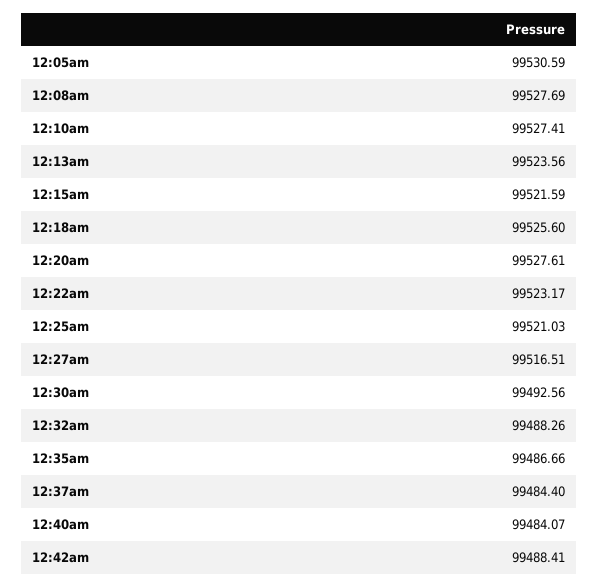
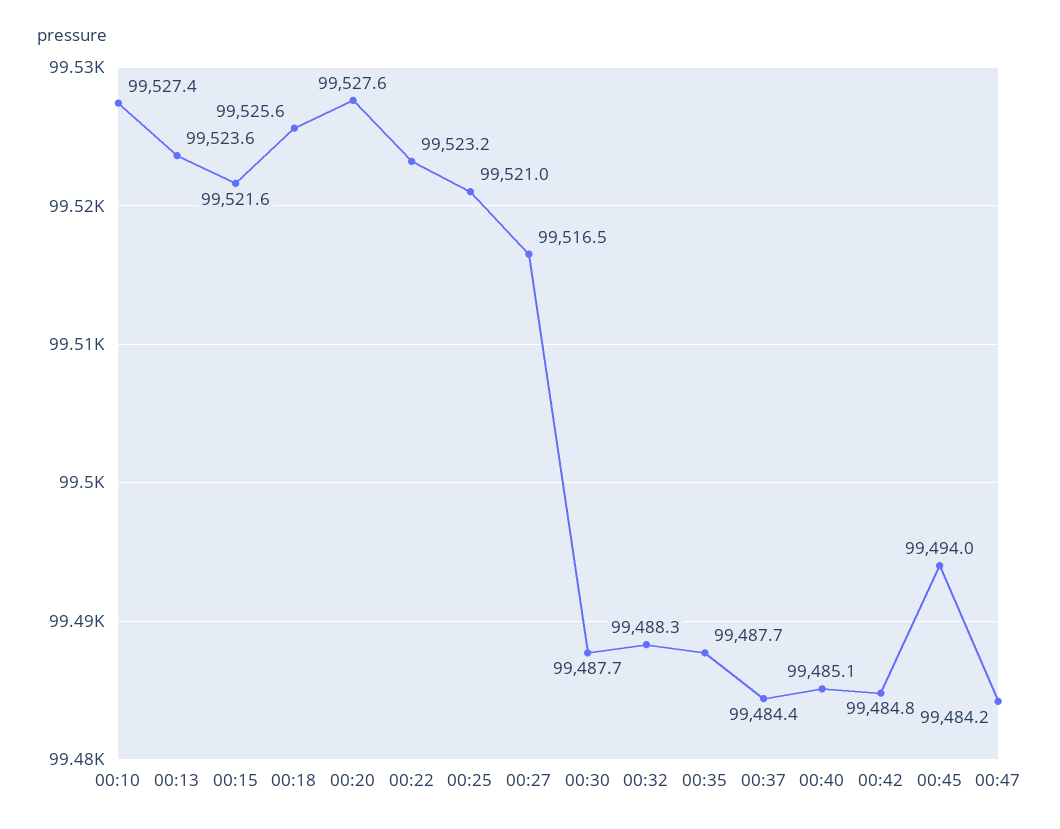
12:05am: 99530.59 -> none
12:08am: 99527.69 -> none
12:30am: 99492.56 -> 99487.7
12:35am: 99486.66 -> 99487.7
12:40am: 99484.07 -> 99485.1
12:42am: 99488.41 -> 99484.8
00:45: none -> 99494
00:47: none -> 99484.2

